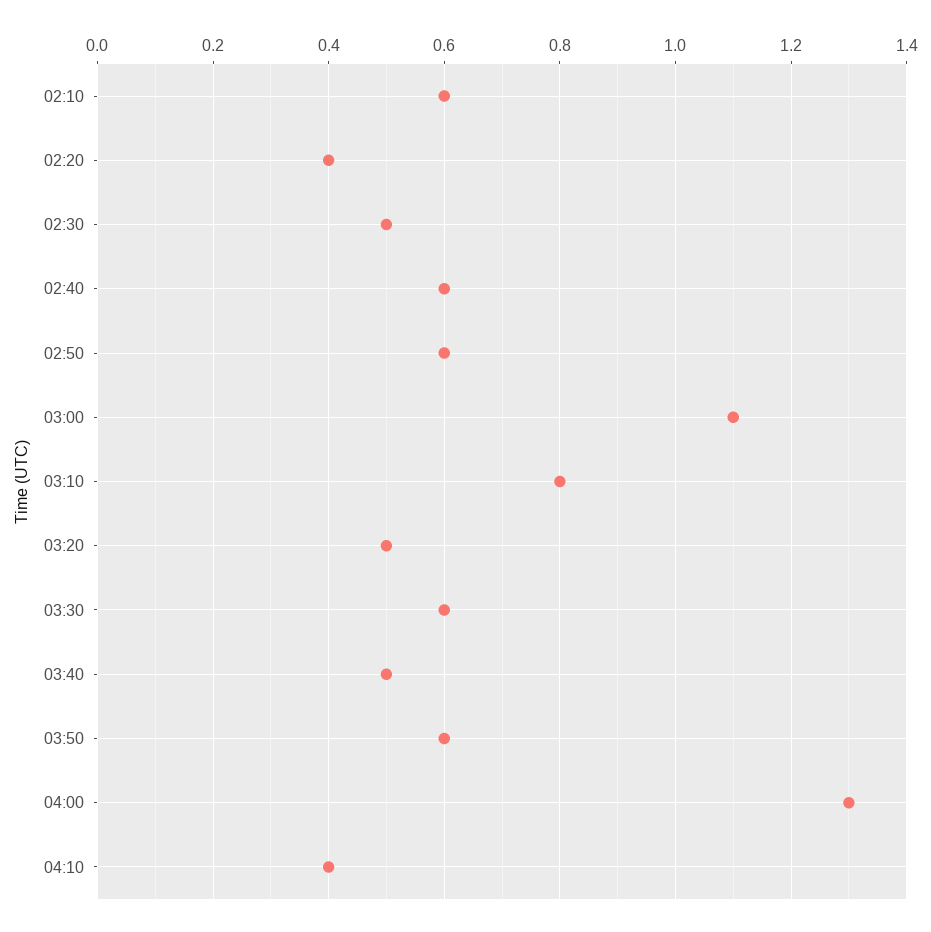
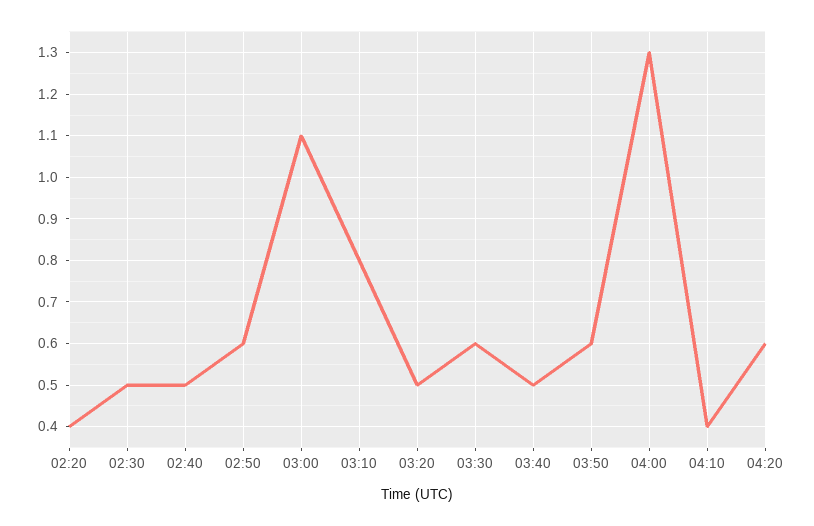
02:10: 0.6 -> none
02:40: 0.6 -> 0.5
04:20: none -> 0.6

